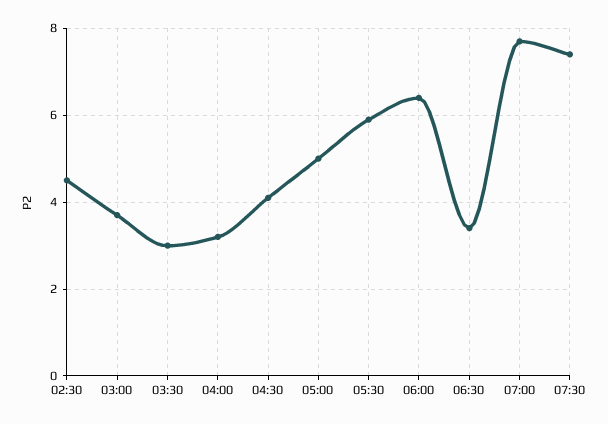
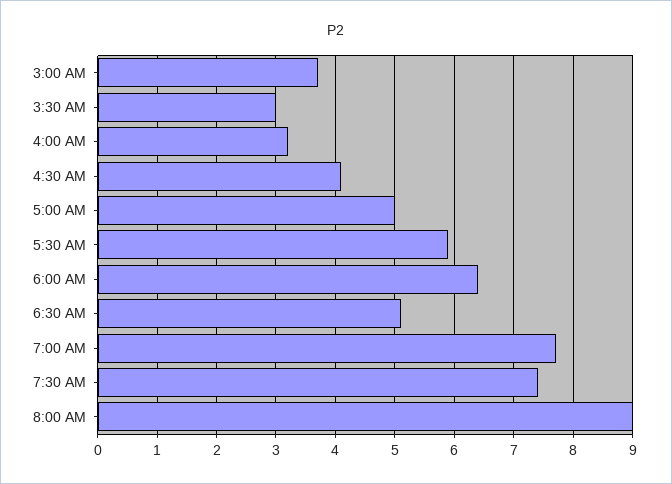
02:30: 4.5 -> none
06:30: 3.5 -> 5
8:00 AM: none -> 9

